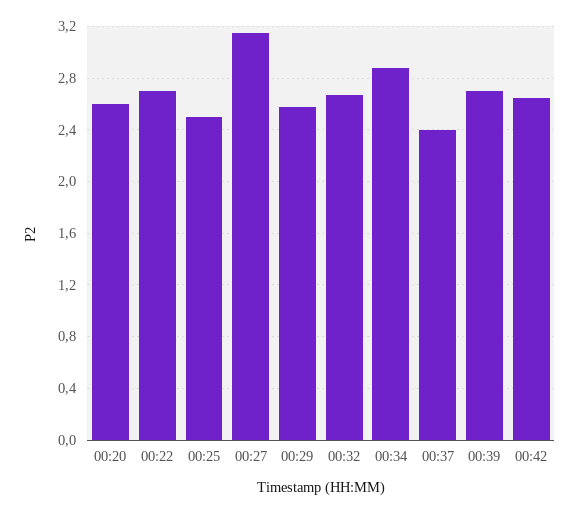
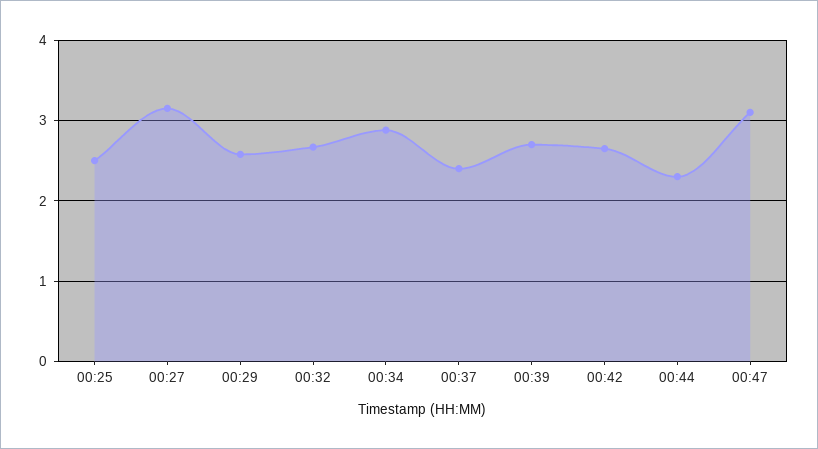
00:20: 2.6 -> none
00:22: 2.7 -> none
00:44: none -> 2.3
00:47: none -> 3.1

